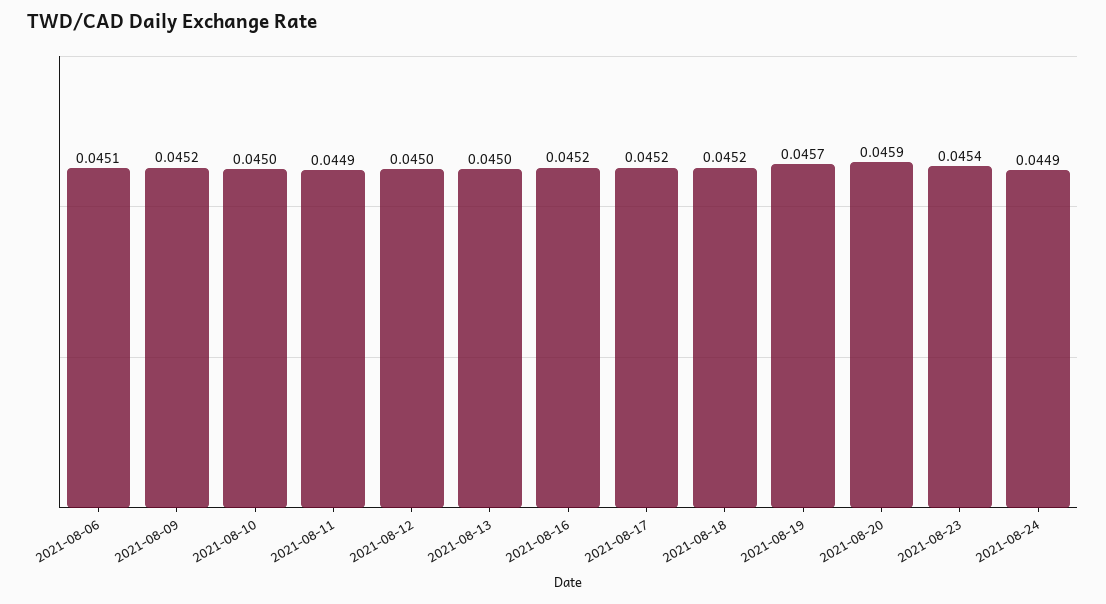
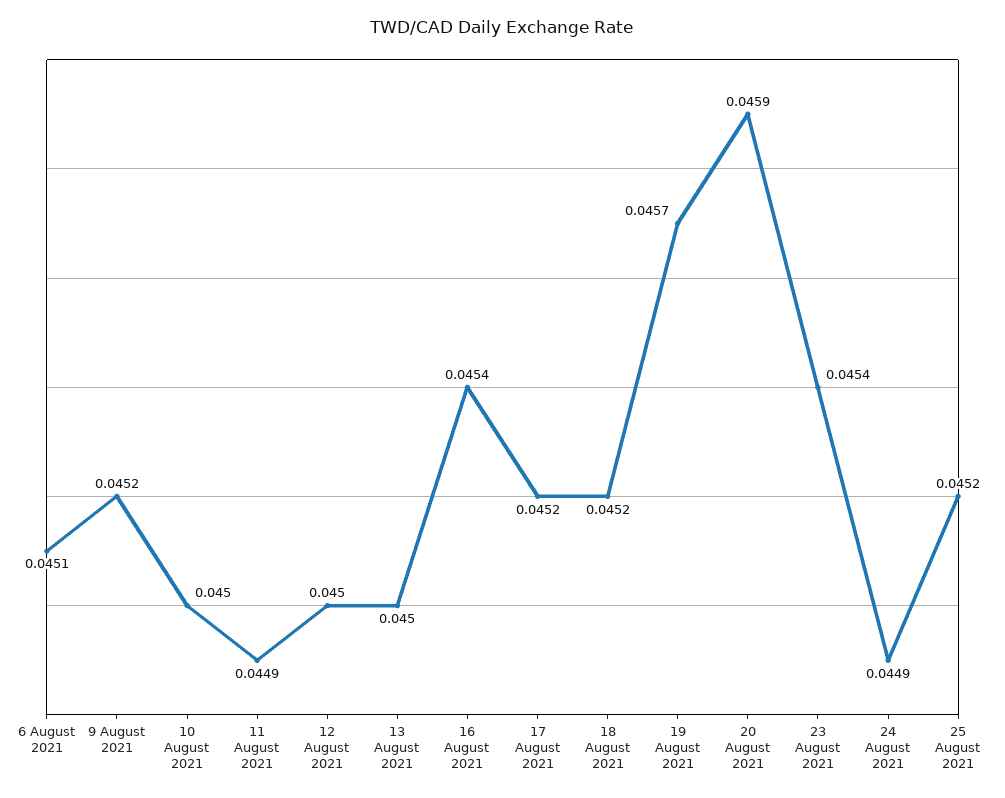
2021-08-16: 0.0452 -> 0.0454
25 August 2021: none -> 0.0452

